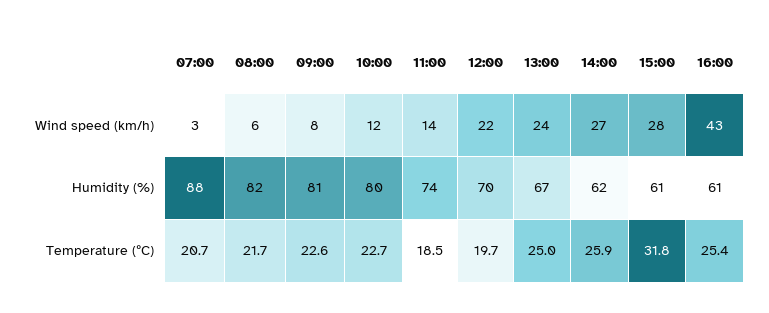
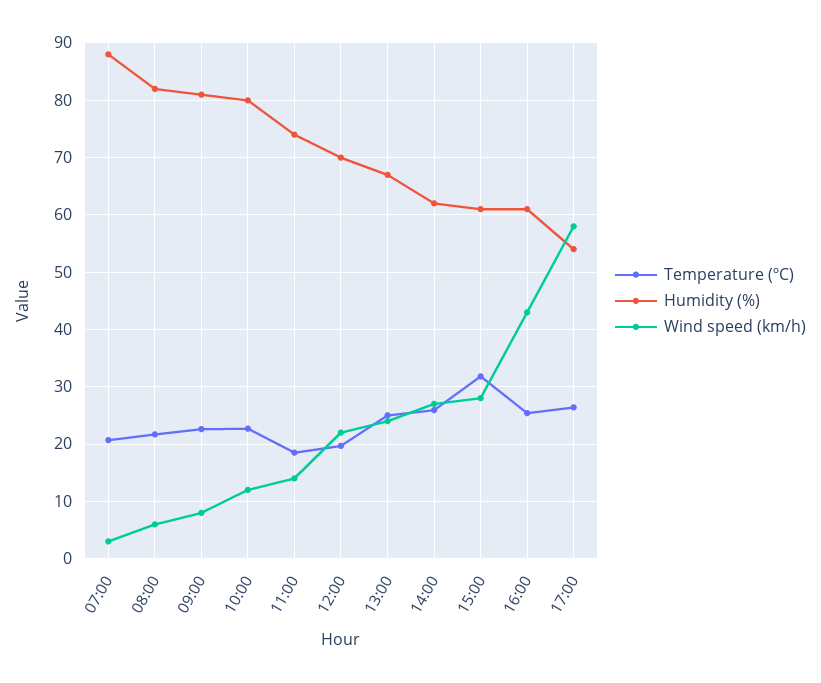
Temperature (ºC), 17:00: none -> 26
Humidity (%), 17:00: none -> 54
Wind speed (km/h), 17:00: none -> 58

